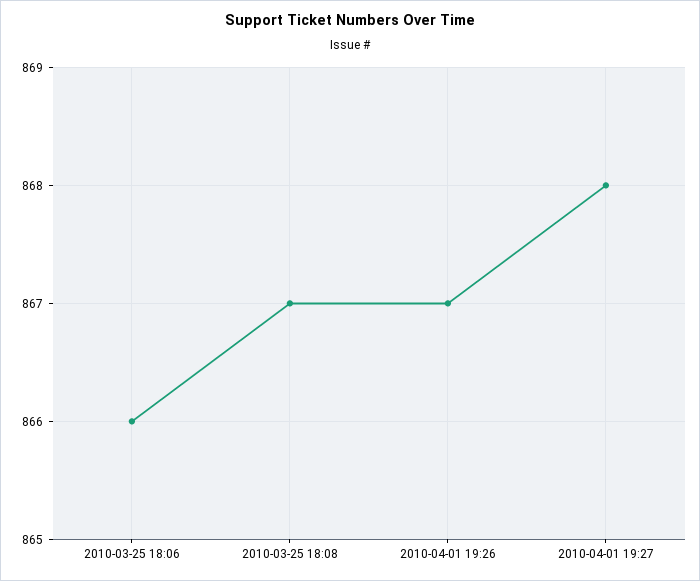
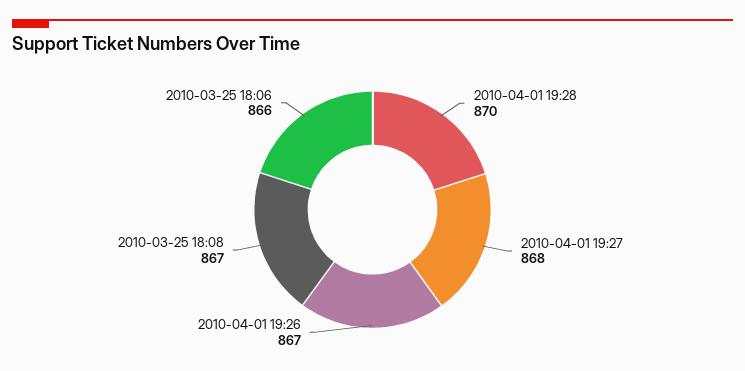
2010-04-01 19:28: none -> 870

